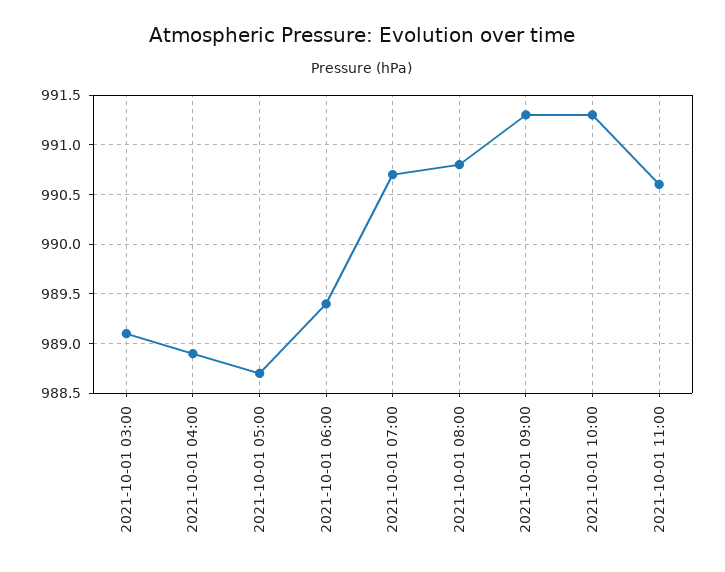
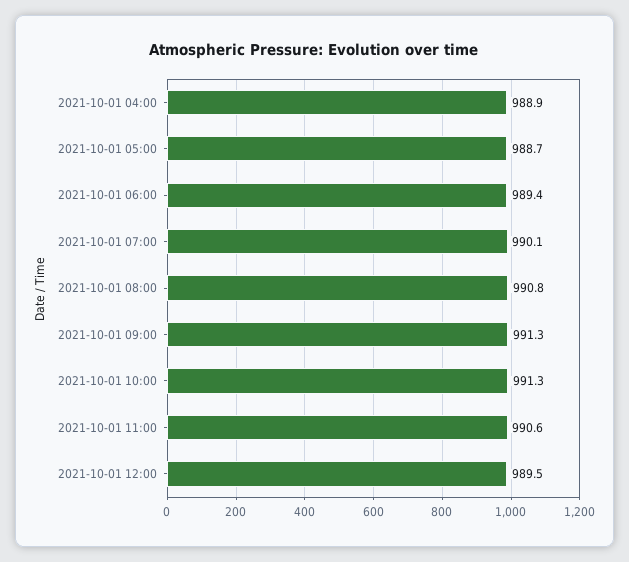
2021-10-01 03:00: 989.1 -> none
2021-10-01 07:00: 990.7 -> 990.1
2021-10-01 12:00: none -> 989.5

